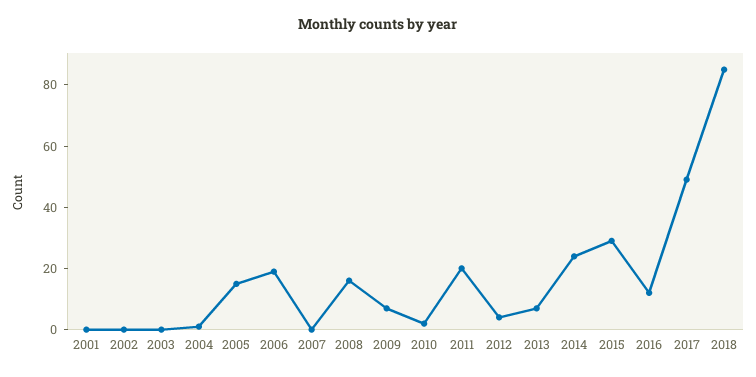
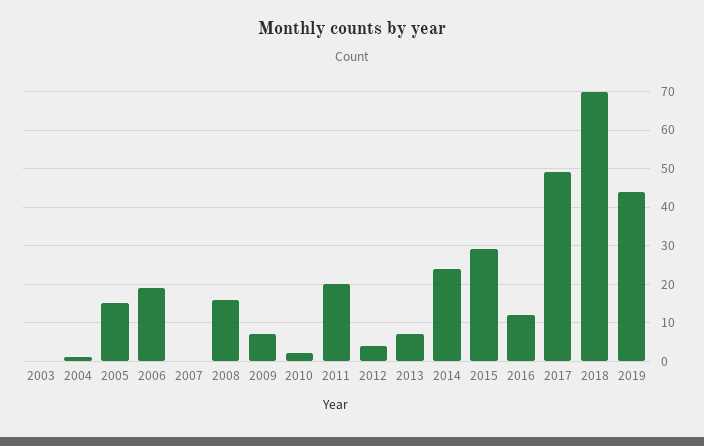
2001: 0 -> none
2002: 0 -> none
2018: 85 -> 70
2019: none -> 45

